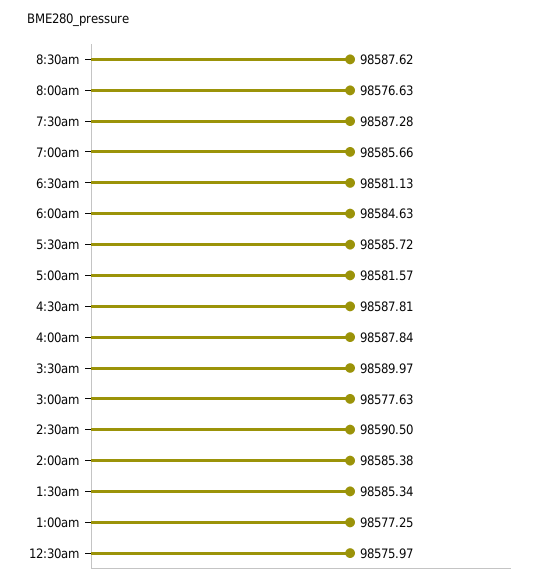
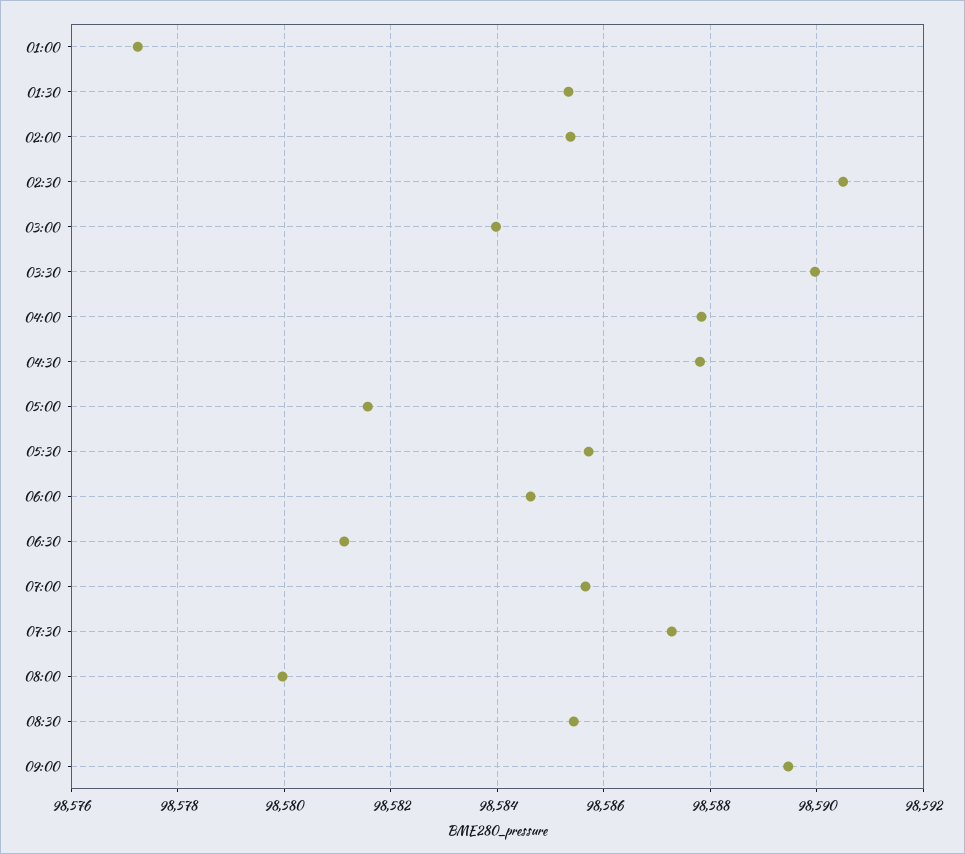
8:30am: 98587.62 -> 98585.4
8:00am: 98576.63 -> 98580
3:00am: 98577.63 -> 98584
12:30am: 98575.97 -> none
09:00: none -> 98589.4

